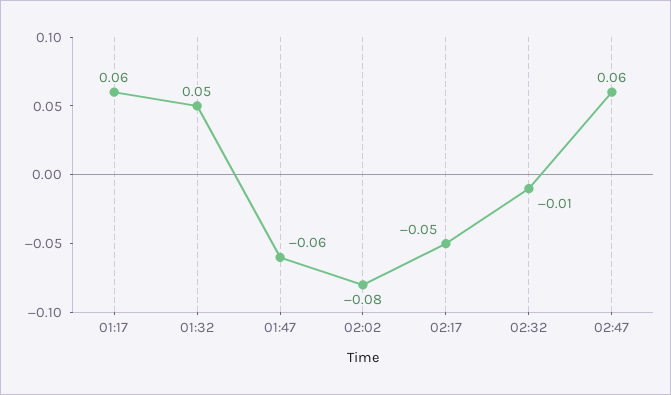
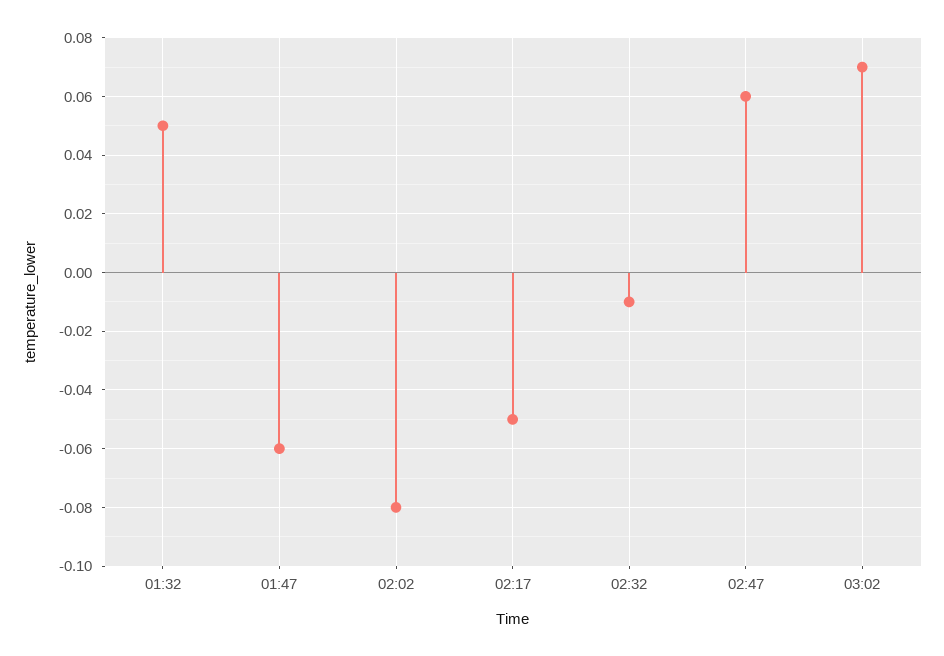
01:17: 0.06 -> none
03:02: none -> 0.07

